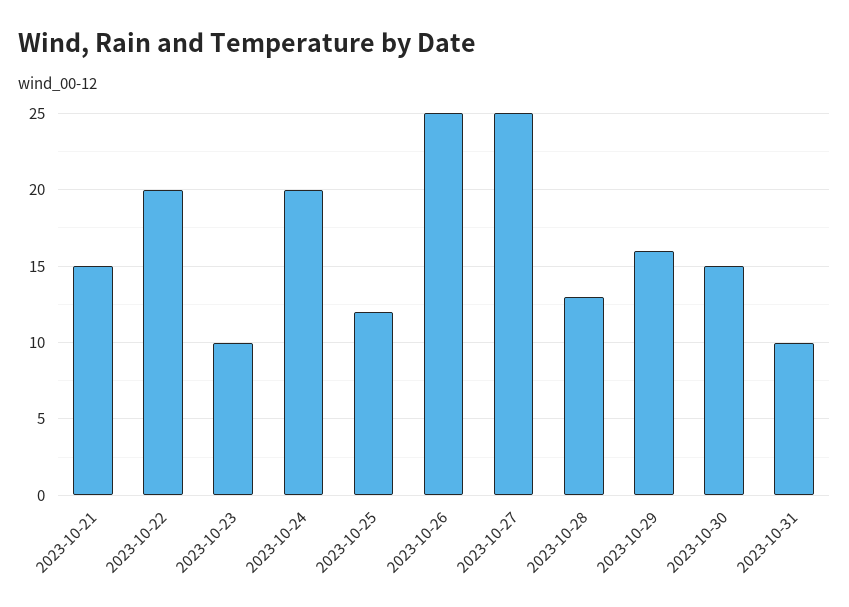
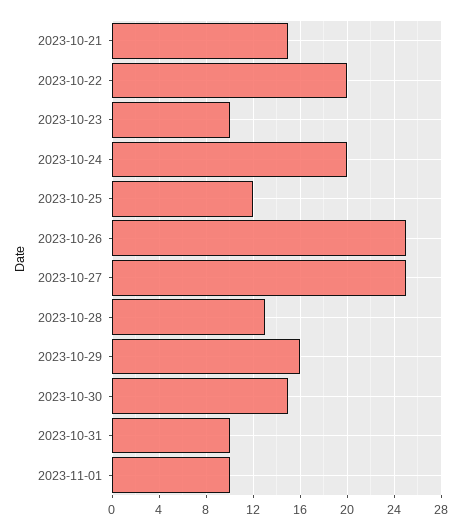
2023-11-01: none -> 10

